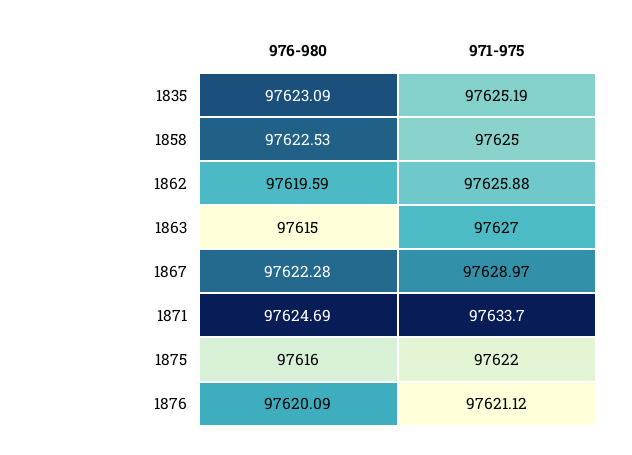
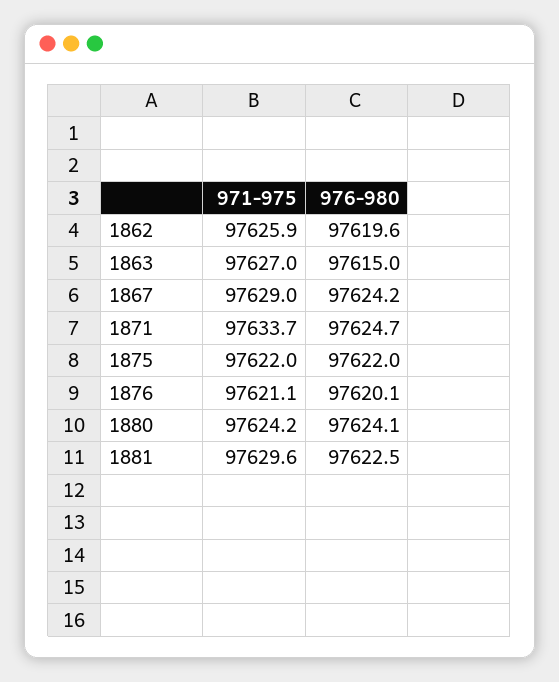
976-980, 1835: 97623.09 -> none
971-975, 1835: 97625.19 -> none
976-980, 1858: 97622.53 -> none
971-975, 1858: 97625 -> none
976-980, 1867: 97622.28 -> 97624.2
976-980, 1875: 97616 -> 97622
971-975, 1880: none -> 97624.2
976-980, 1880: none -> 97624.1
971-975, 1881: none -> 97629.6
976-980, 1881: none -> 97622.5

